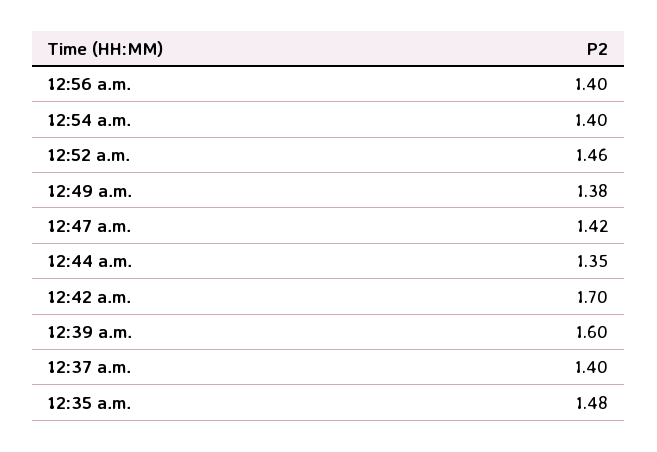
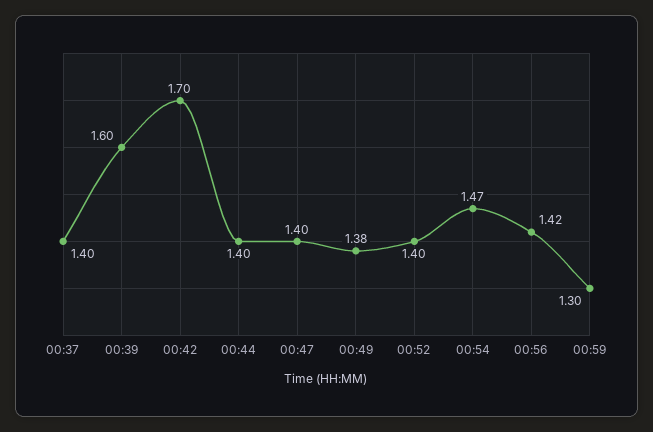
12:56 a.m.: 1.4 -> 1.42
12:54 a.m.: 1.4 -> 1.47
12:52 a.m.: 1.46 -> 1.4
12:47 a.m.: 1.42 -> 1.4
12:44 a.m.: 1.35 -> 1.4
12:35 a.m.: 1.48 -> none
00:59: none -> 1.3

